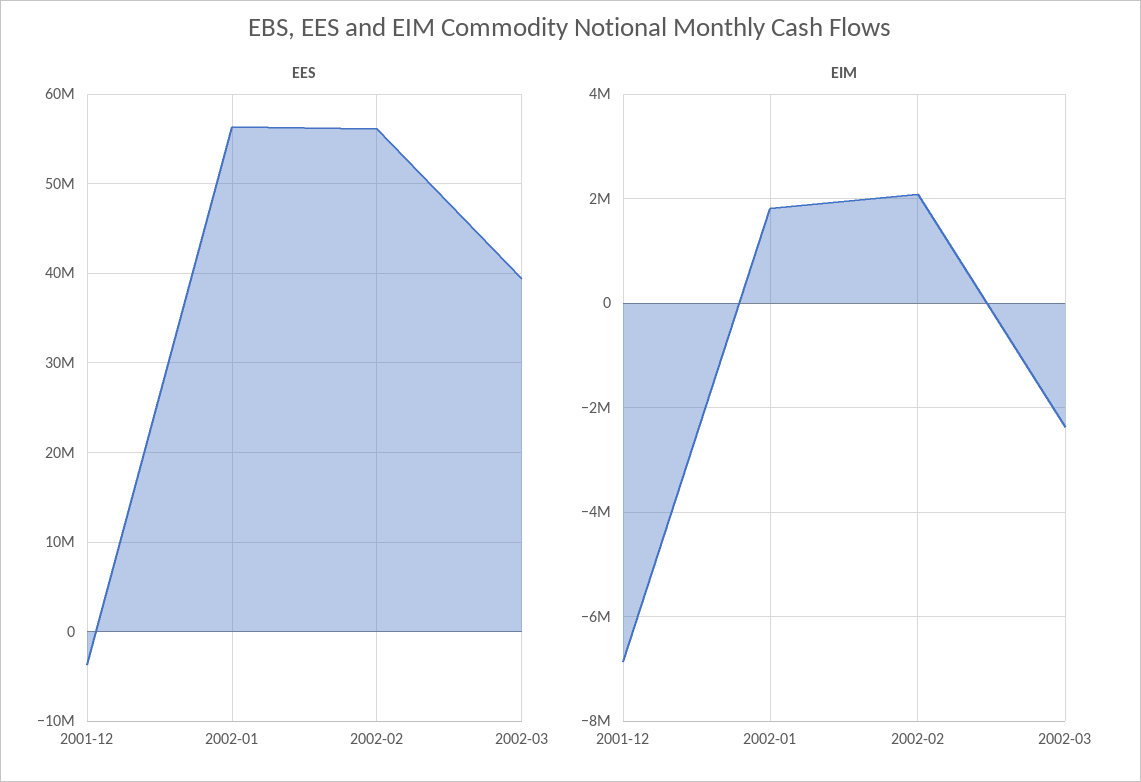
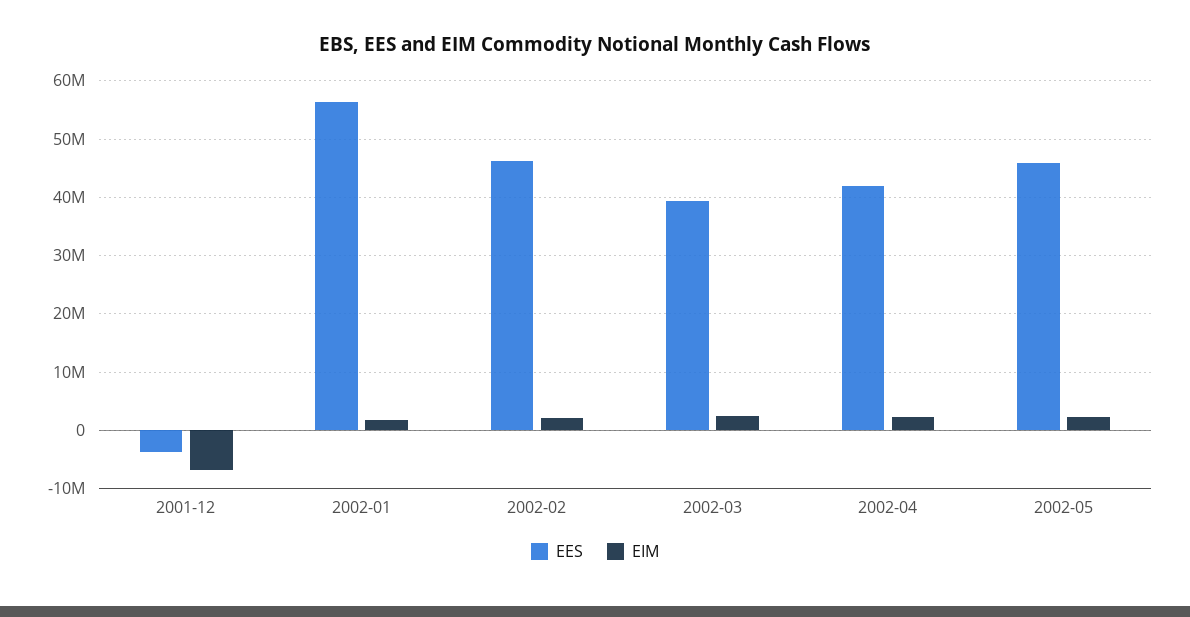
EES, 2002-02: 56000000 -> 46000000
EIM, 2002-03: -2400000 -> 2000000
EES, 2002-04: none -> 42000000
EIM, 2002-04: none -> 2000000
EES, 2002-05: none -> 46000000
EIM, 2002-05: none -> 2000000

